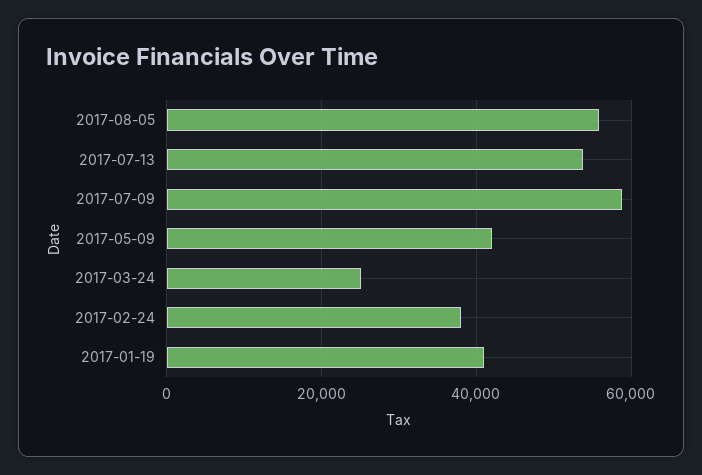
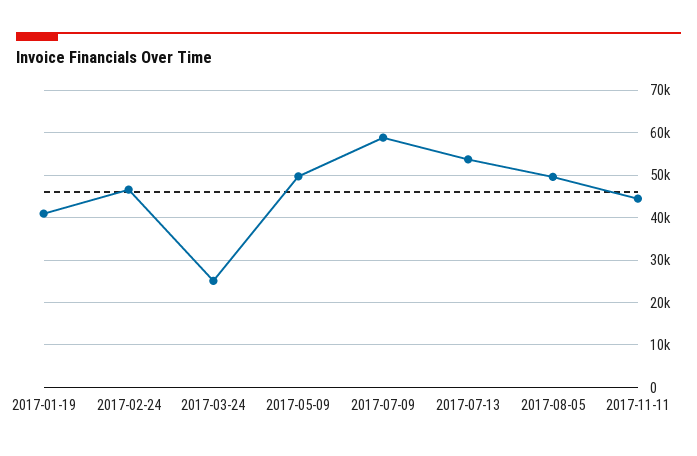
2017-08-05: 56000 -> 50000
2017-05-09: 42000 -> 50000
2017-02-24: 38000 -> 46000
2017-11-11: none -> 44000

